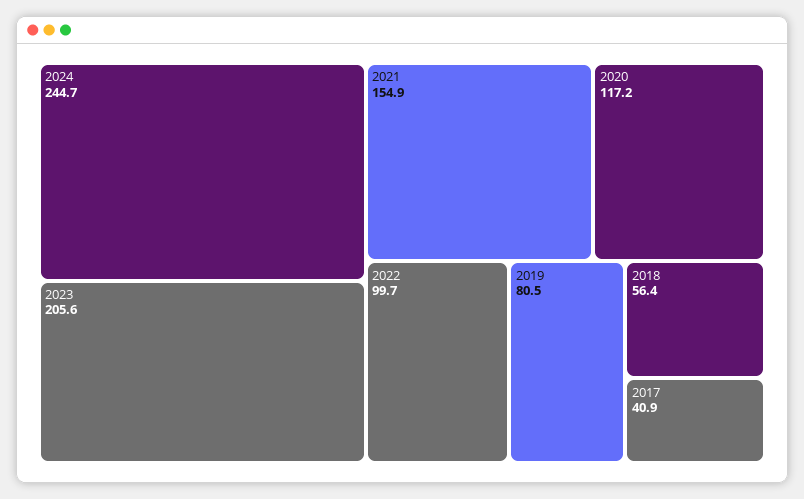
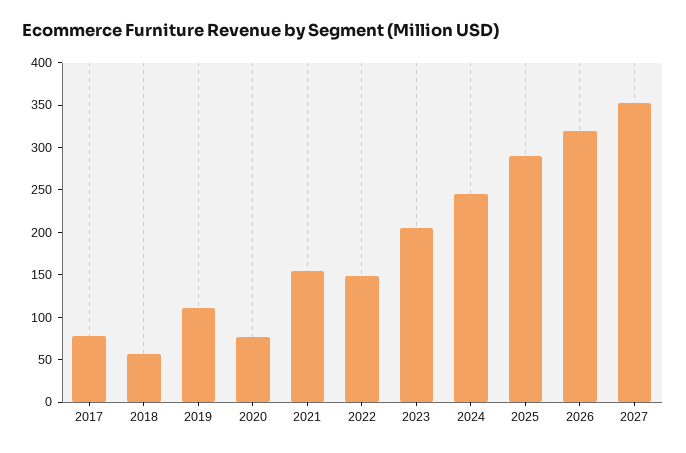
2020: 117.2 -> 80
2022: 99.7 -> 150
2019: 80.5 -> 110
2017: 40.9 -> 80
2025: none -> 290
2026: none -> 320
2027: none -> 350

